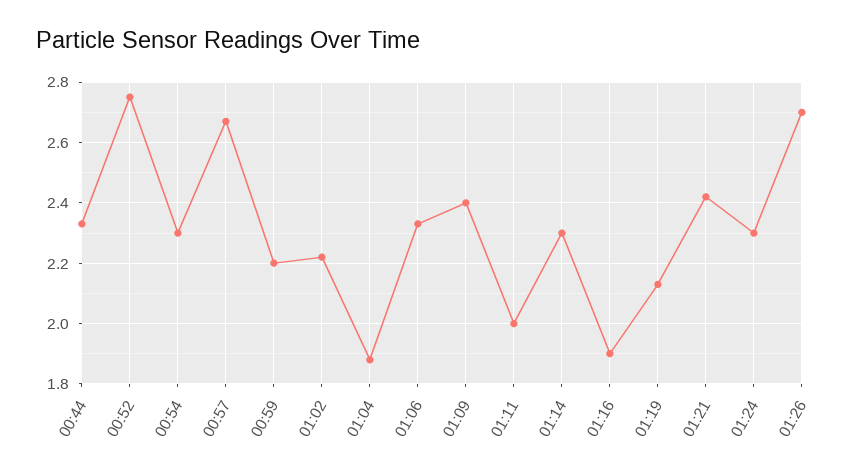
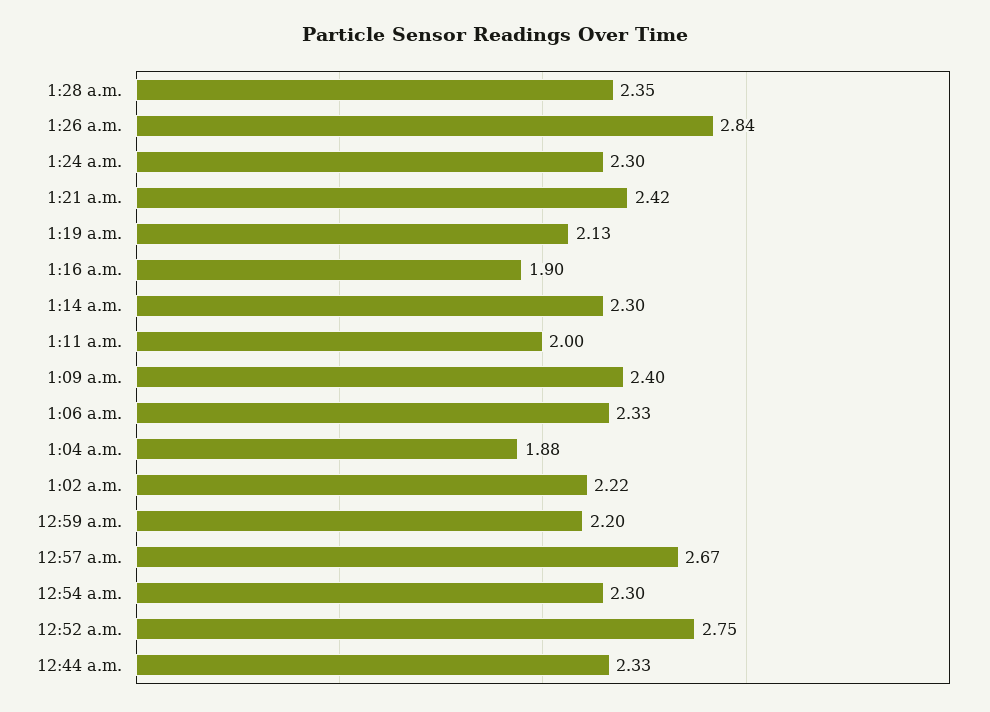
01:26: 2.7 -> 2.84
1:28 a.m.: none -> 2.35

